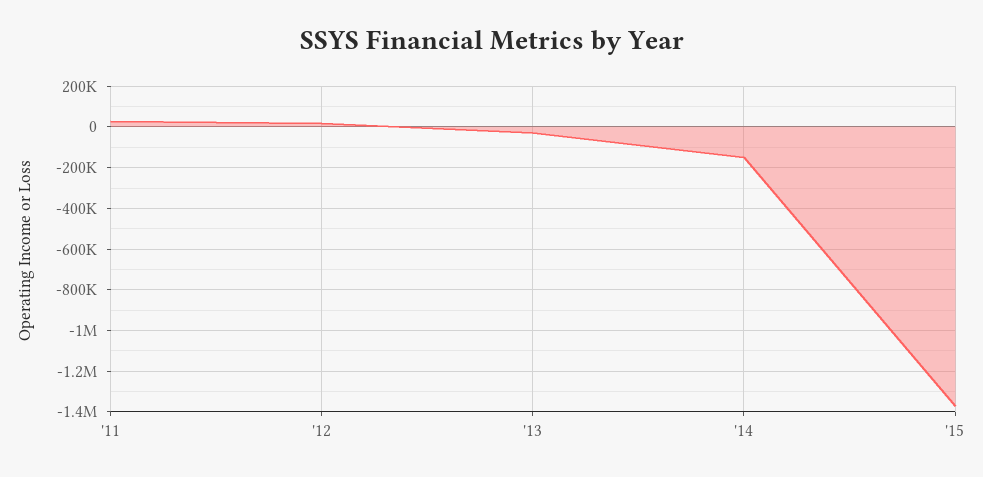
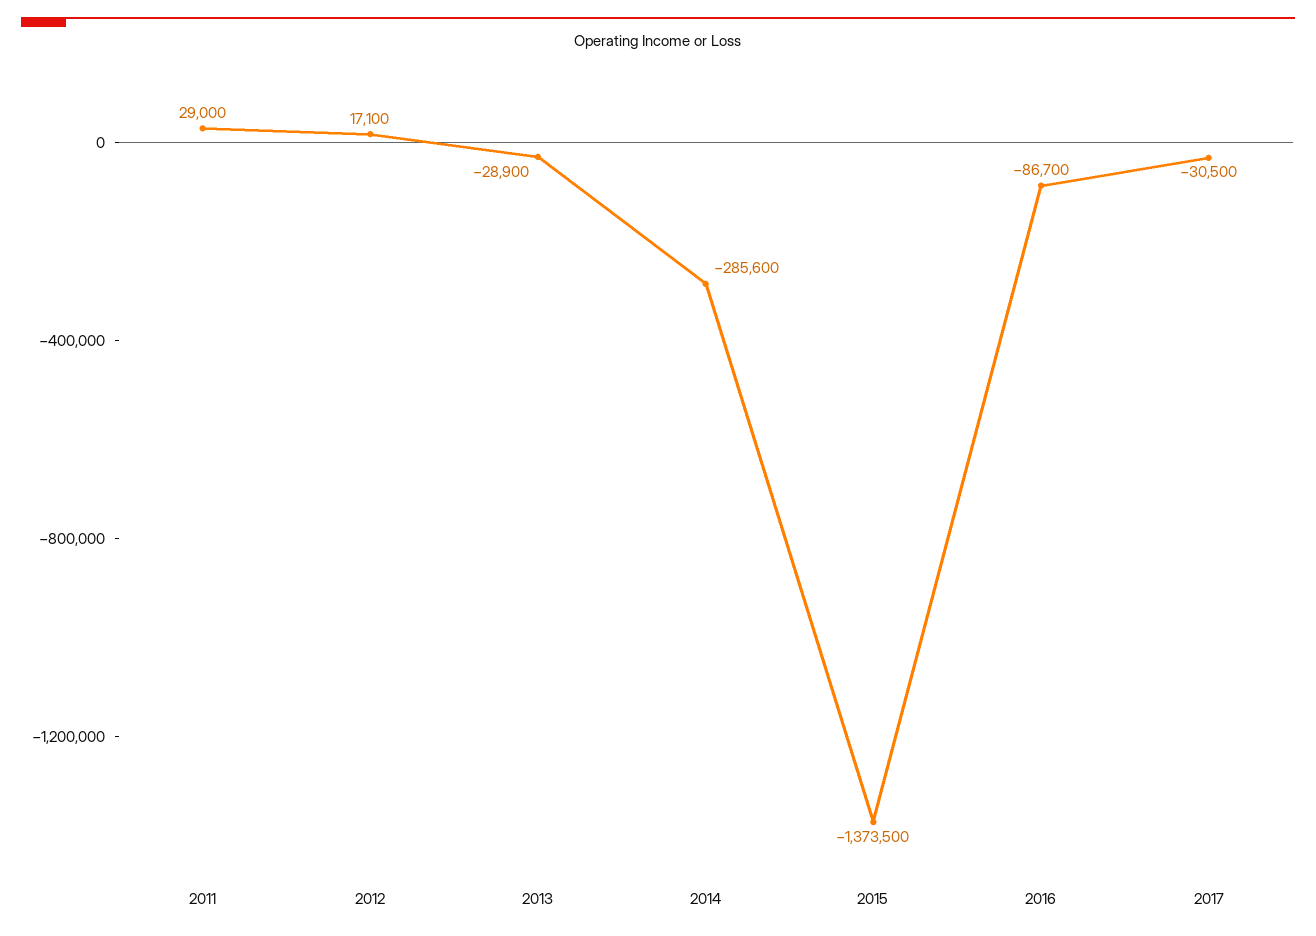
'14: -150000 -> -285600
2016: none -> -86700
2017: none -> -30500

